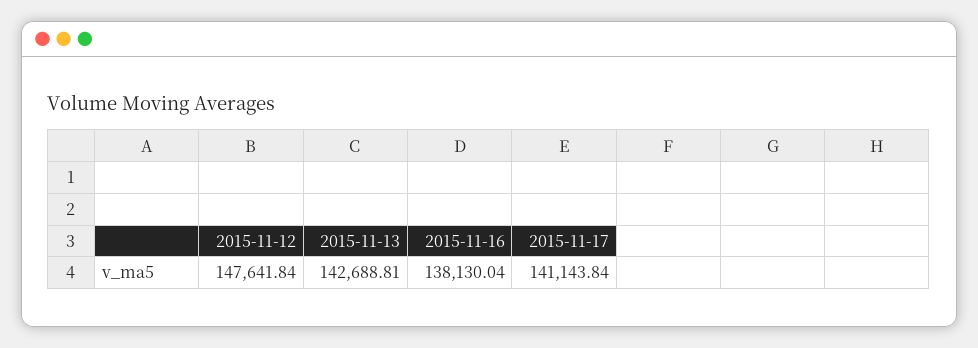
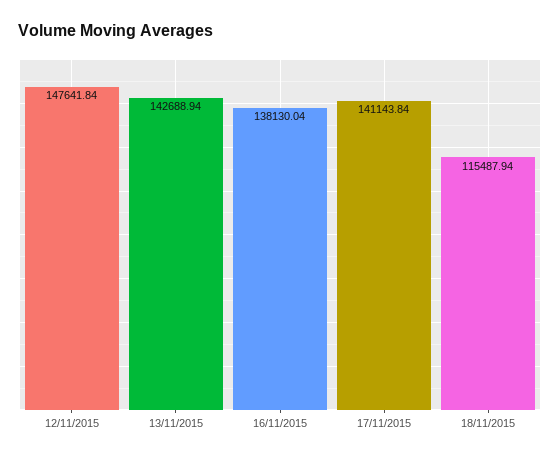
2015-11-13: 142688.81 -> 142688.94
18/11/2015: none -> 115487.94

